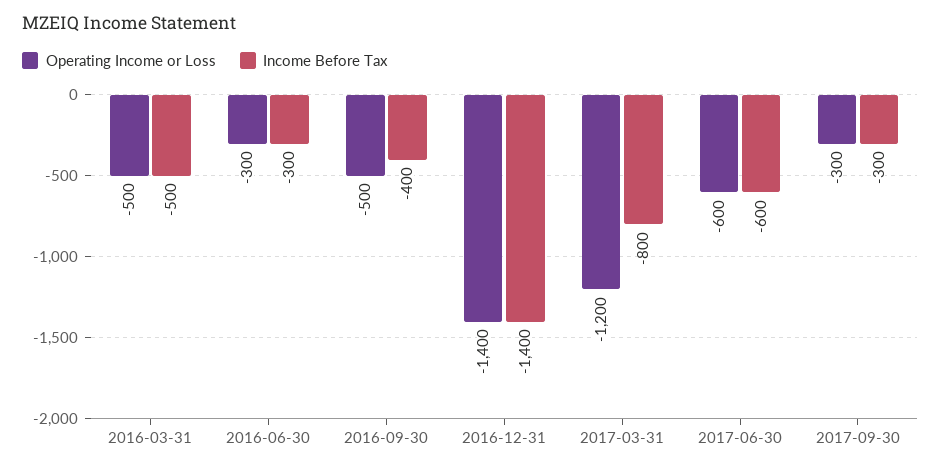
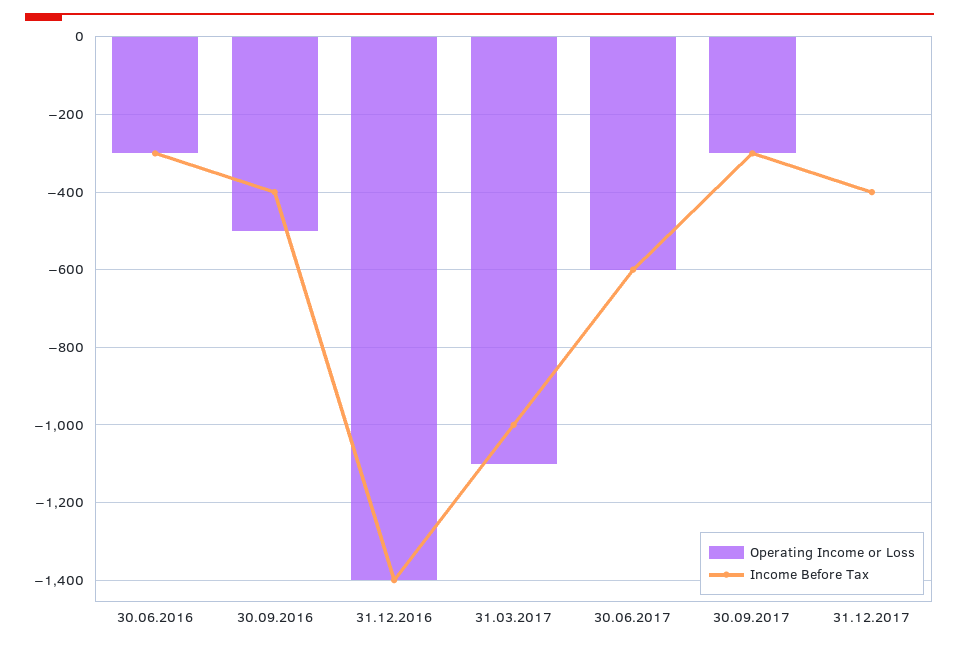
Operating Income or Loss, 2016-03-31: -500 -> none
Income Before Tax, 2016-03-31: -500 -> none
Operating Income or Loss, 2017-03-31: -1200 -> -1100
Income Before Tax, 2017-03-31: -800 -> -1000
Operating Income or Loss, 31.12.2017: none -> 0
Income Before Tax, 31.12.2017: none -> -400

